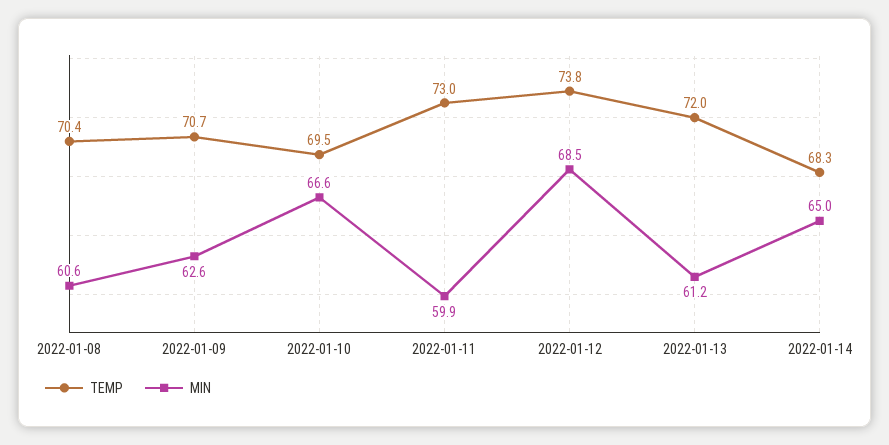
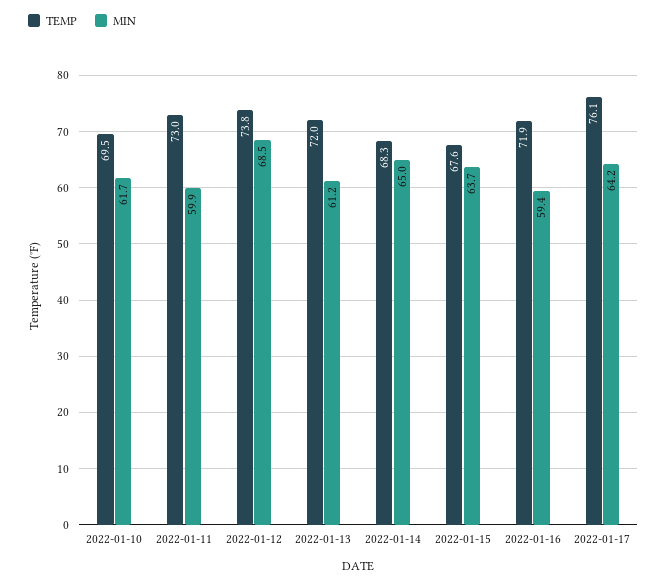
TEMP, 2022-01-08: 70.4 -> none
MIN, 2022-01-08: 60.6 -> none
TEMP, 2022-01-09: 70.7 -> none
MIN, 2022-01-09: 62.6 -> none
MIN, 2022-01-10: 66.6 -> 61.7
TEMP, 2022-01-15: none -> 67.6
MIN, 2022-01-15: none -> 63.7
TEMP, 2022-01-16: none -> 71.9
MIN, 2022-01-16: none -> 59.4
TEMP, 2022-01-17: none -> 76.1
MIN, 2022-01-17: none -> 64.2

